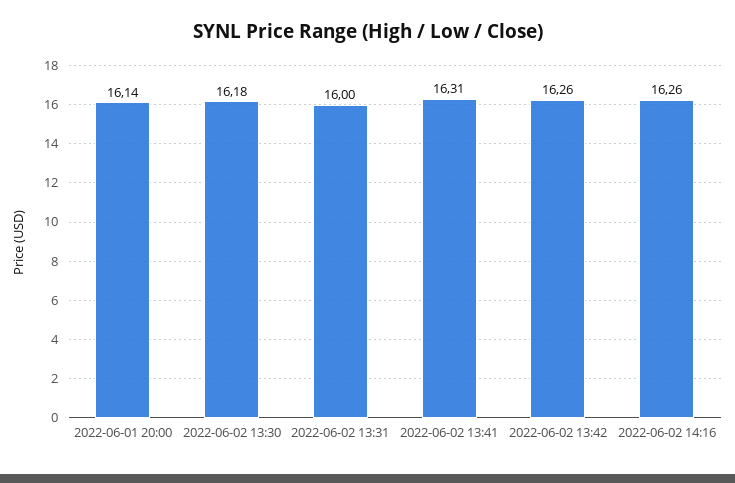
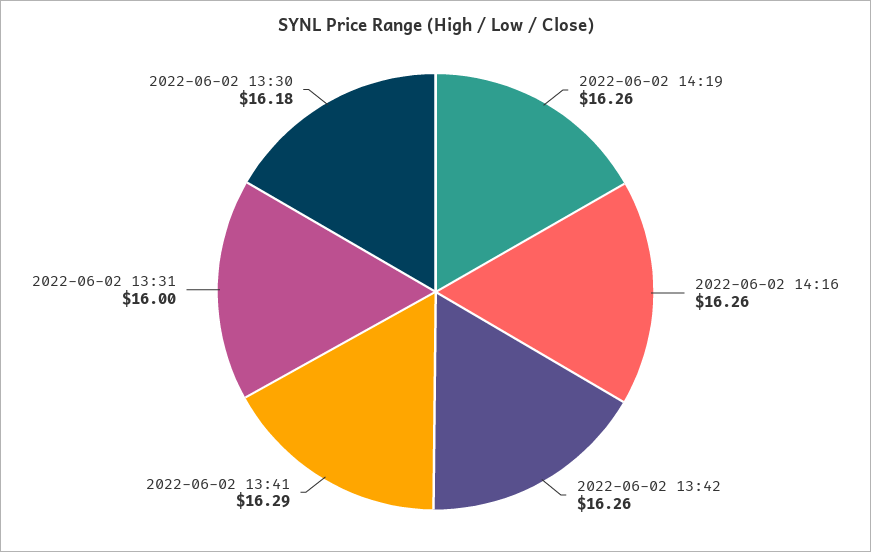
2022-06-01 20:00: 16.14 -> none
2022-06-02 13:41: 16.31 -> 16.29
2022-06-02 14:19: none -> 16.26

